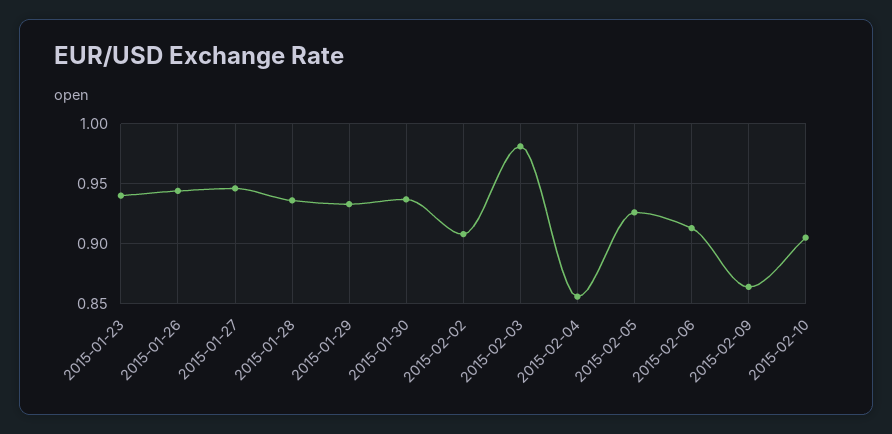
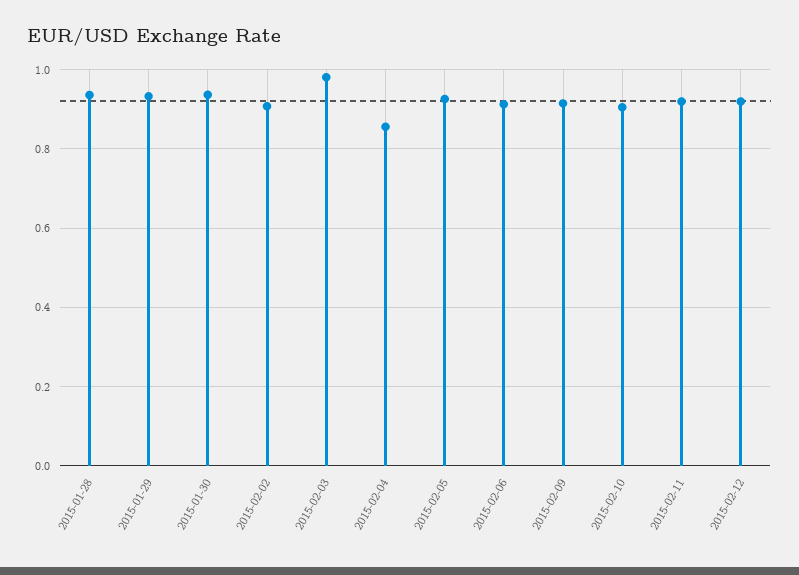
2015-01-23: 0.94 -> none
2015-01-26: 0.945 -> none
2015-01-27: 0.945 -> none
2015-02-09: 0.865 -> 0.92
2015-02-11: none -> 0.92
2015-02-12: none -> 0.92

